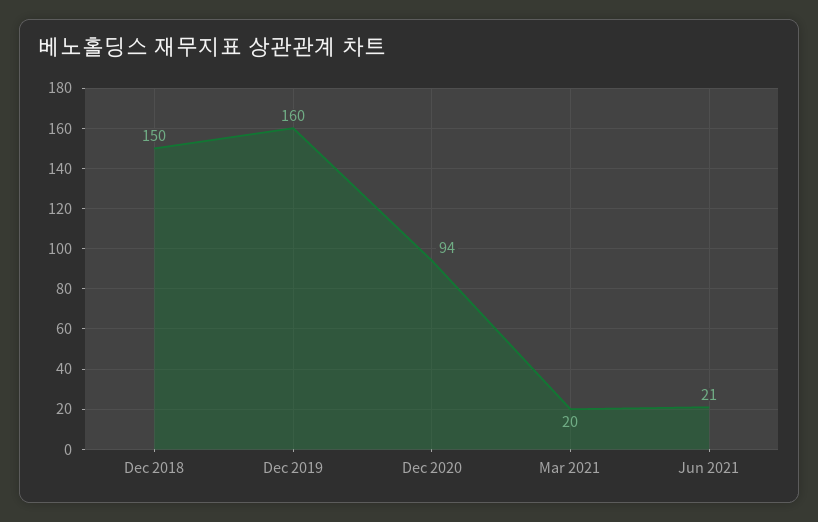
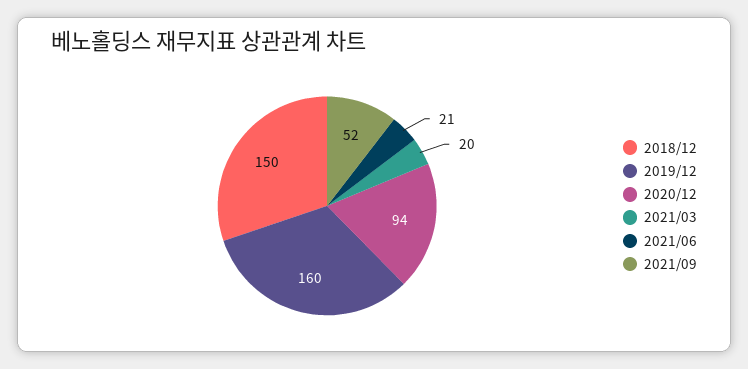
2021/09: none -> 52

